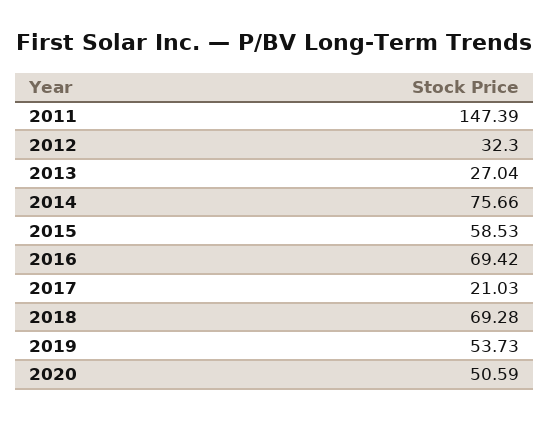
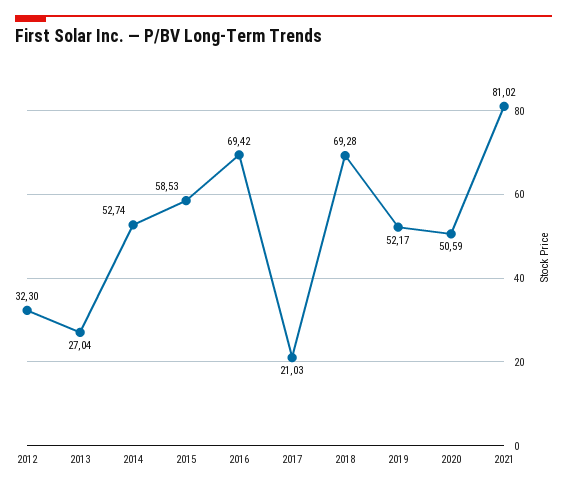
2011: 147.39 -> none
2014: 75.66 -> 52.74
2019: 53.73 -> 52.17
2021: none -> 81.02

